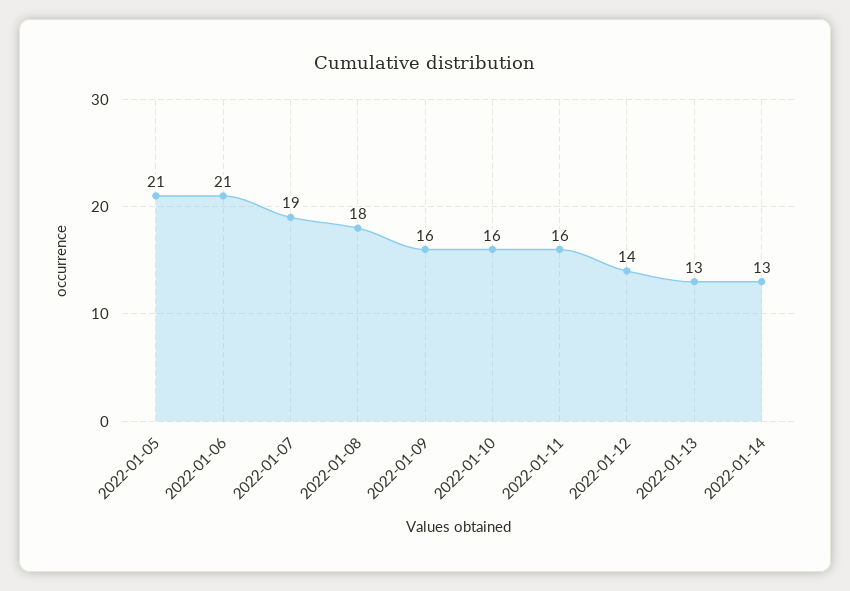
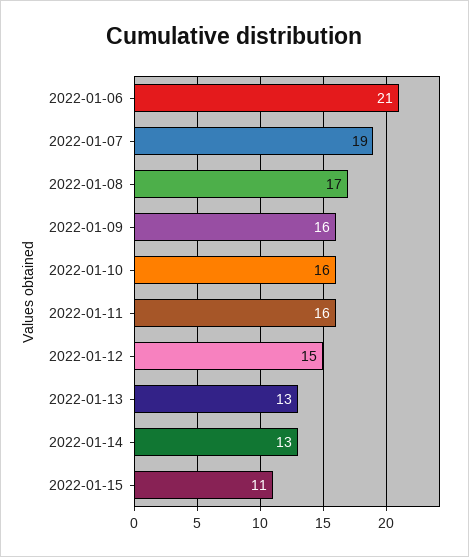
2022-01-05: 21 -> none
2022-01-08: 18 -> 17
2022-01-12: 14 -> 15
2022-01-15: none -> 11

